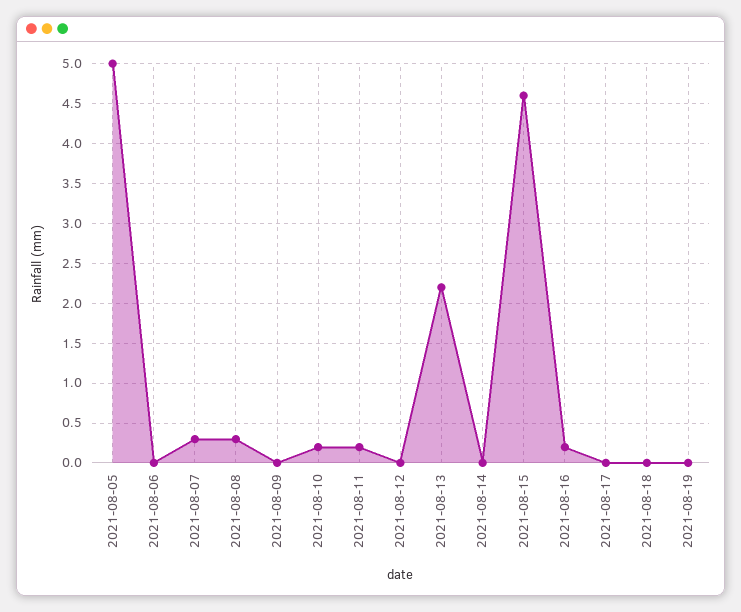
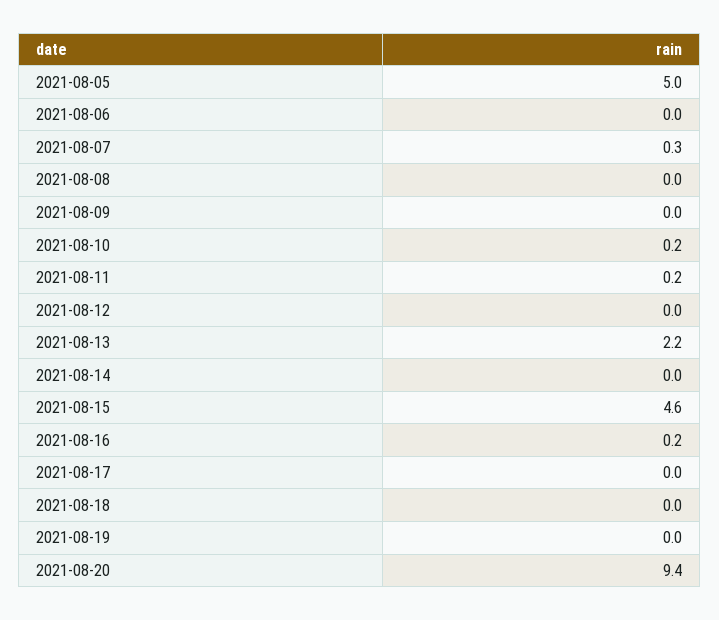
2021-08-08: 0.3 -> 0
2021-08-20: none -> 9.4

